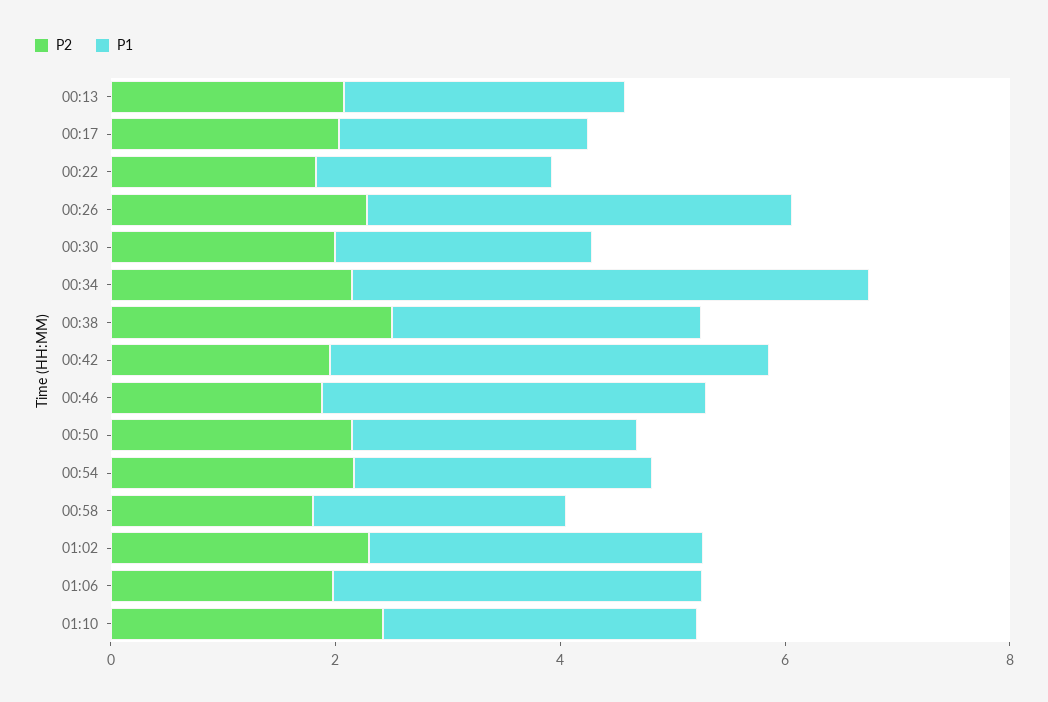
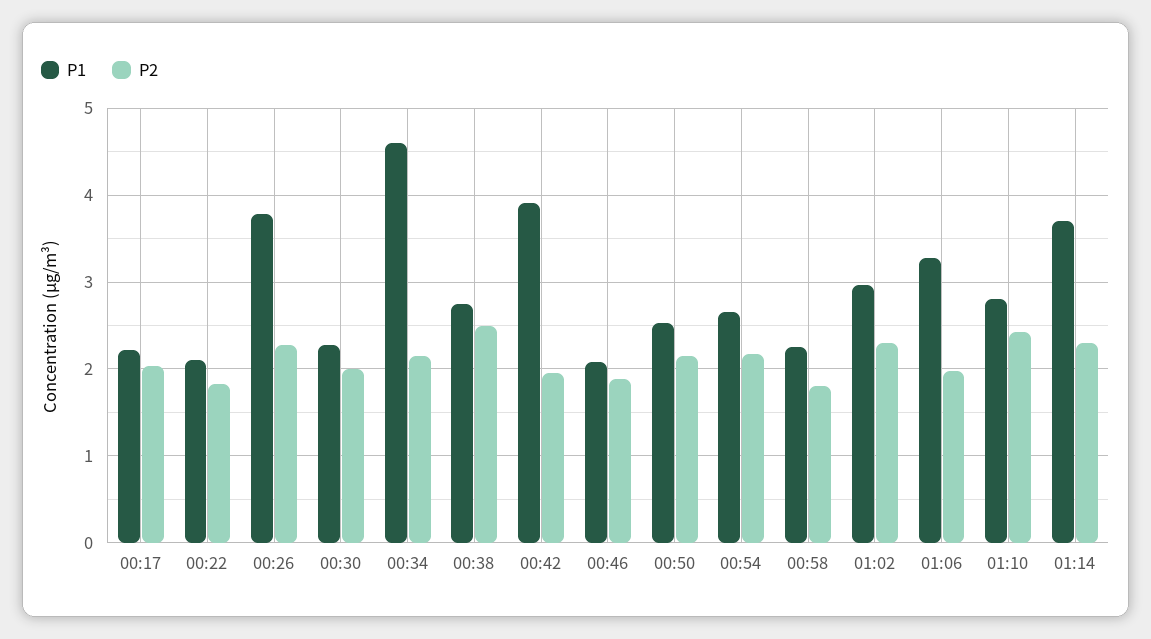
P2, 00:13: 2 -> none
P1, 00:13: 2.5 -> none
P1, 00:46: 3.5 -> 2.1
P1, 01:14: none -> 3.7
P2, 01:14: none -> 2.3

